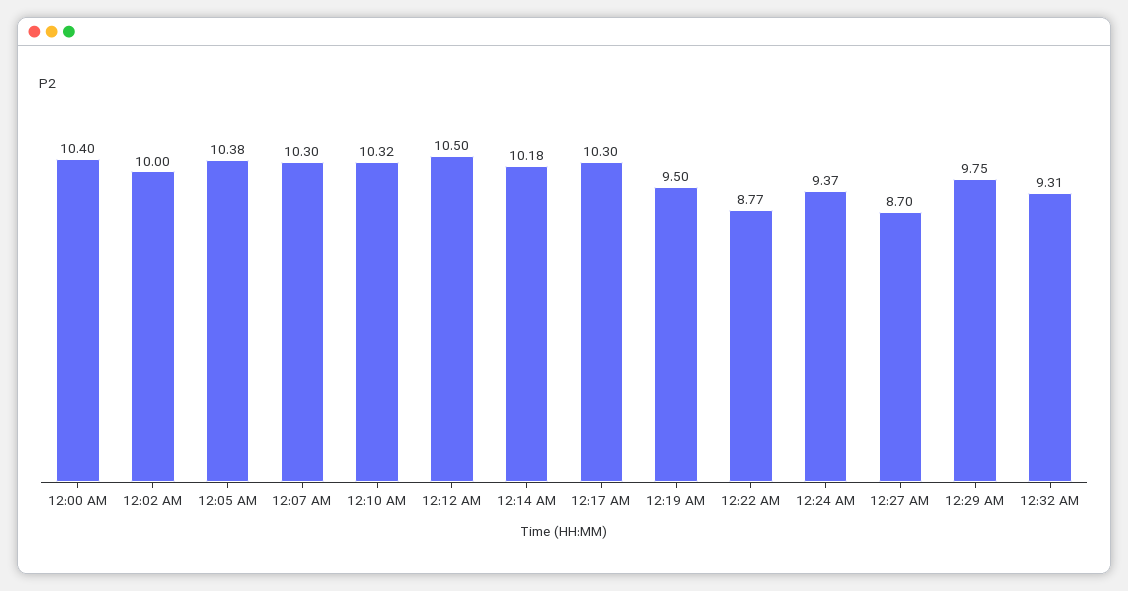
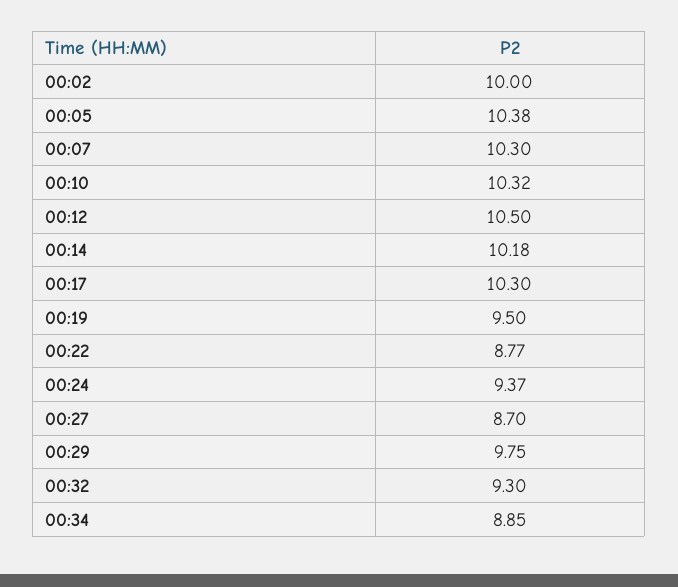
12:00 AM: 10.4 -> none
12:32 AM: 9.31 -> 9.3
00:34: none -> 8.85

